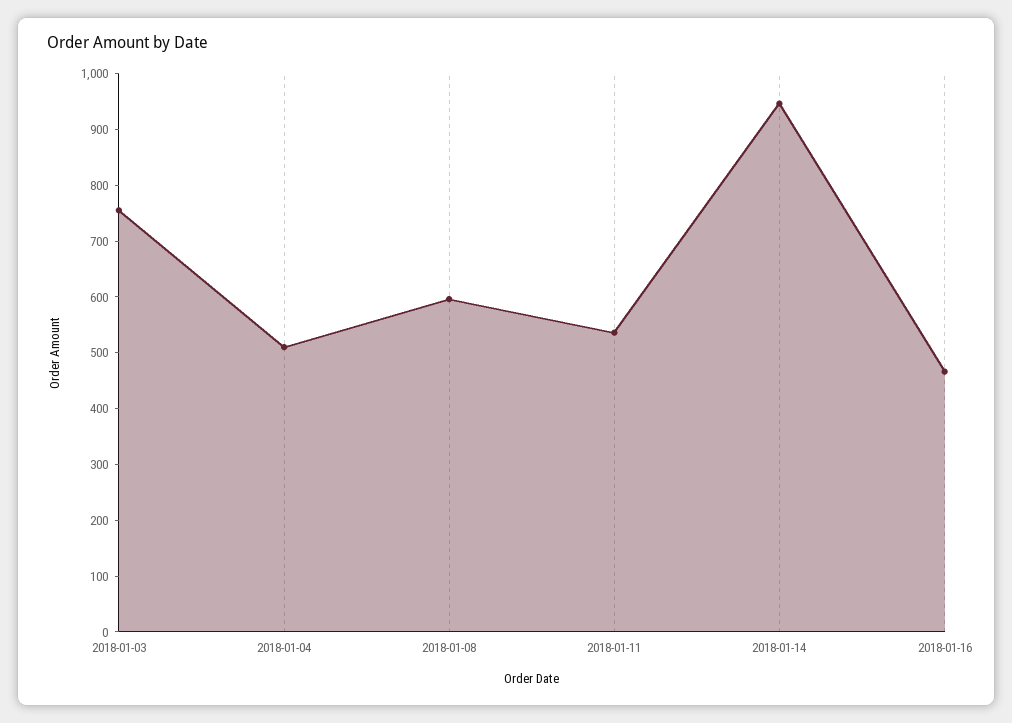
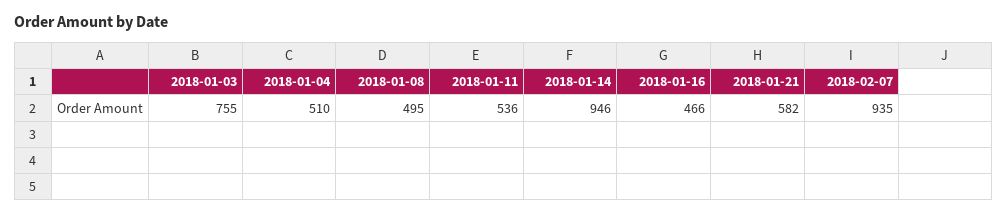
2018-01-08: 600 -> 495
2018-01-21: none -> 582
2018-02-07: none -> 935

